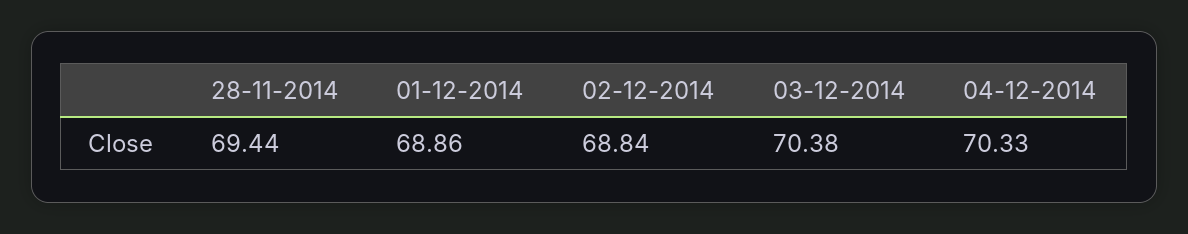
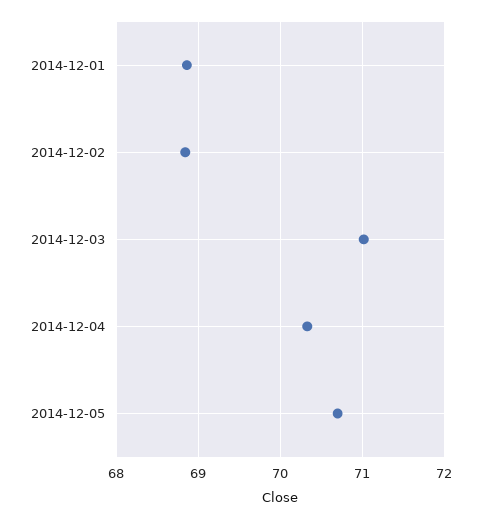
28-11-2014: 69.44 -> none
03-12-2014: 70.38 -> 71
2014-12-05: none -> 70.7

